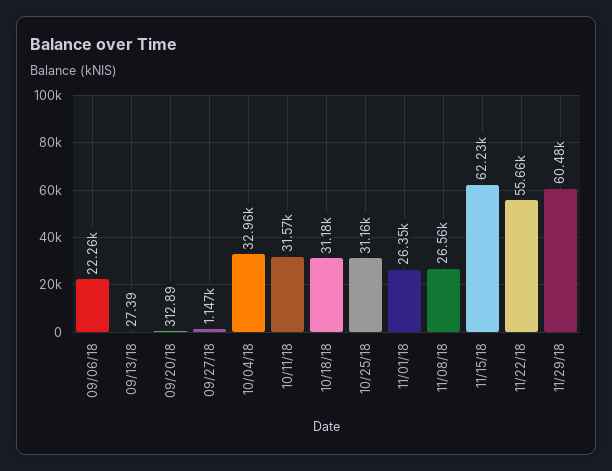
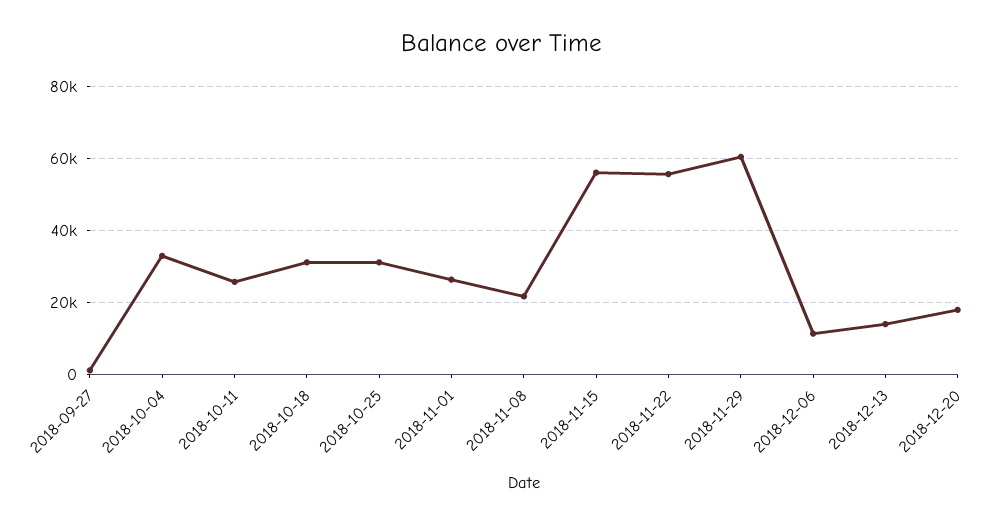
09/06/18: 22260 -> none
09/13/18: 27.39 -> none
09/20/18: 312.89 -> none
10/11/18: 31570 -> 26000
11/08/18: 26560 -> 22000
11/15/18: 62230 -> 56000
2018-12-06: none -> 12000
2018-12-13: none -> 14000
2018-12-20: none -> 18000

